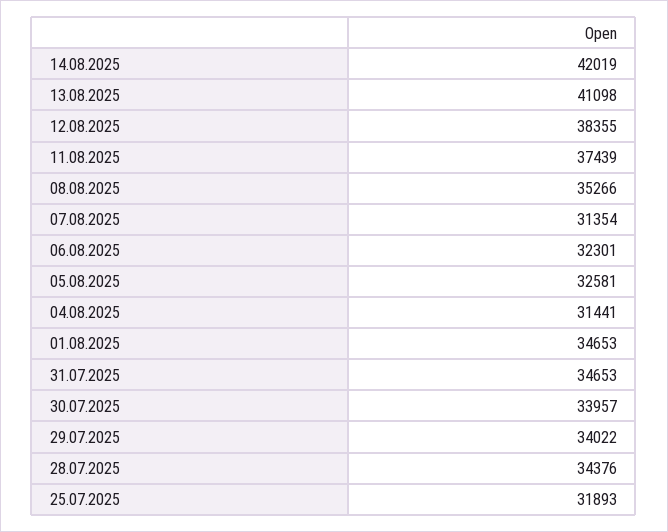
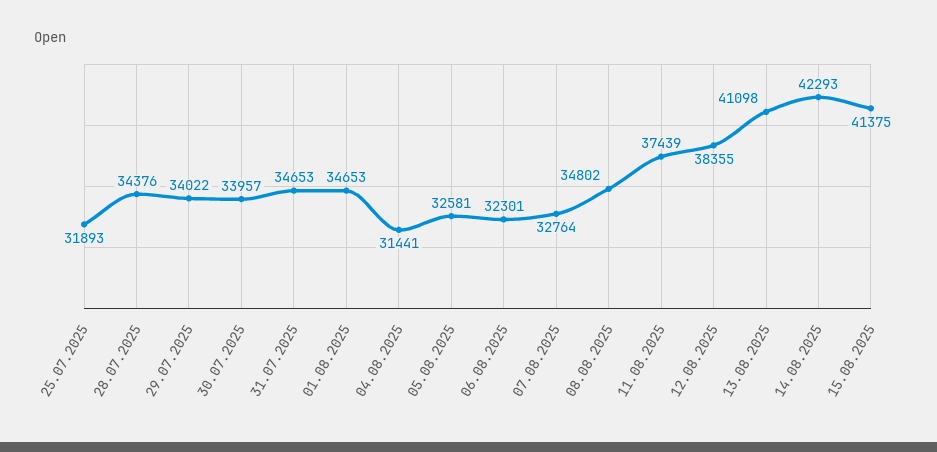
14.08.2025: 42019 -> 42293
08.08.2025: 35266 -> 34802
07.08.2025: 31354 -> 32764
15.08.2025: none -> 41375

